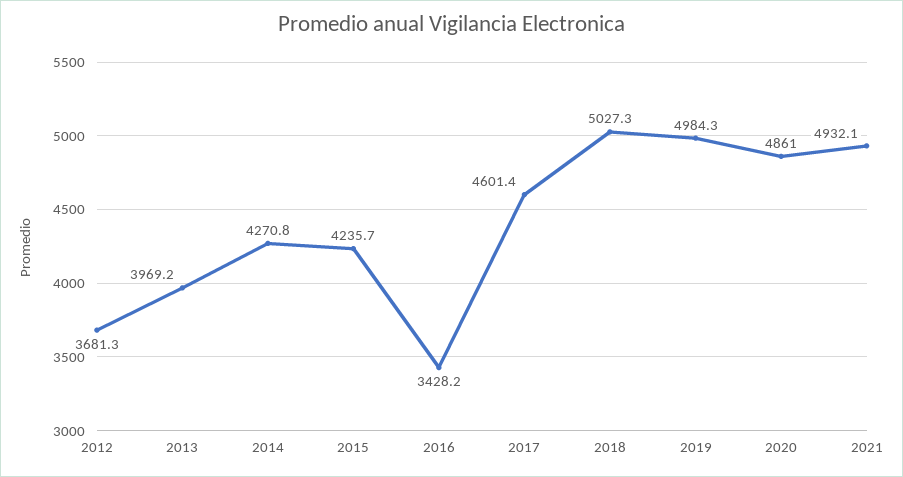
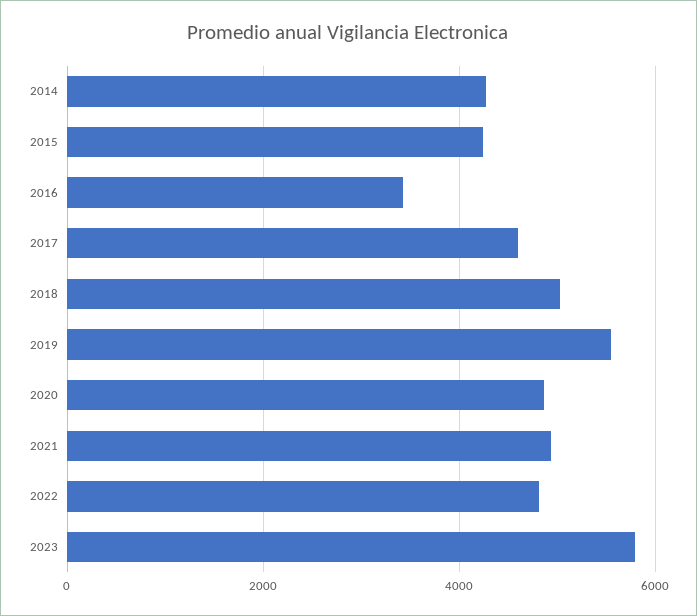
2012: 3681.3 -> none
2013: 3969.2 -> none
2019: 4984.3 -> 5600
2022: none -> 4800
2023: none -> 5800

